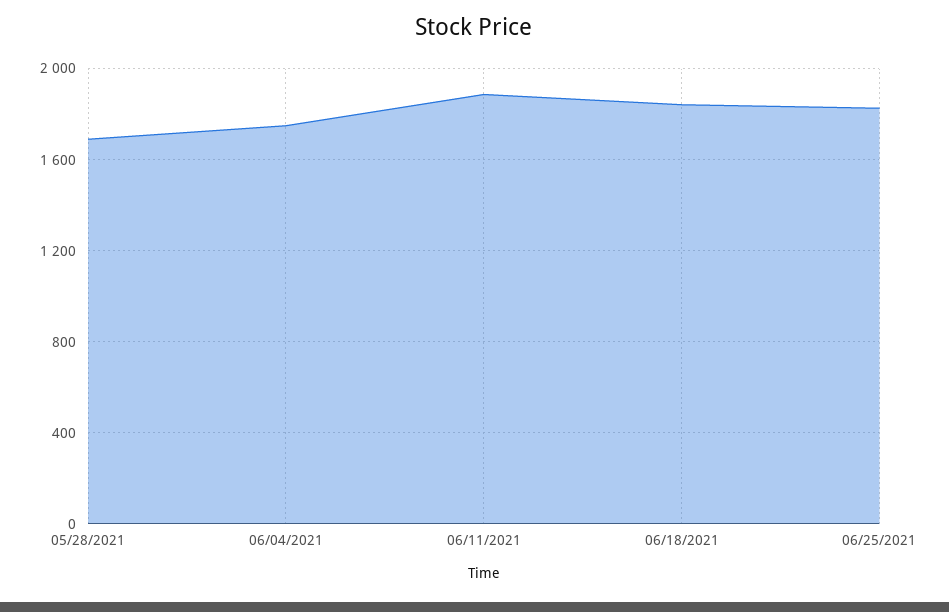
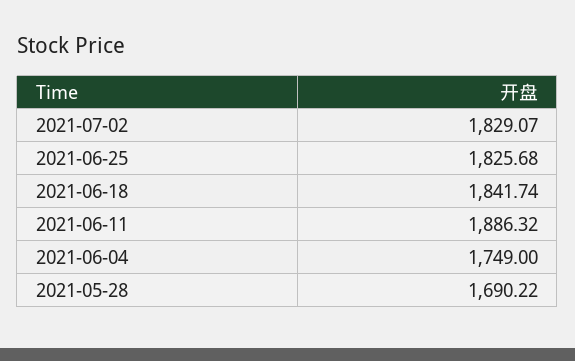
2021-07-02: none -> 1829.07

